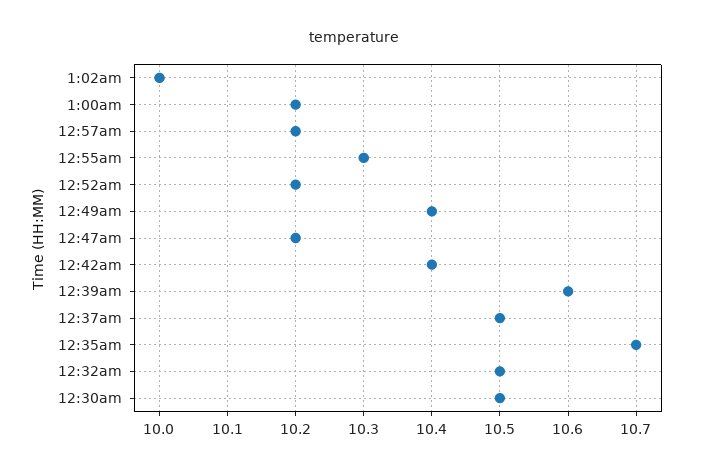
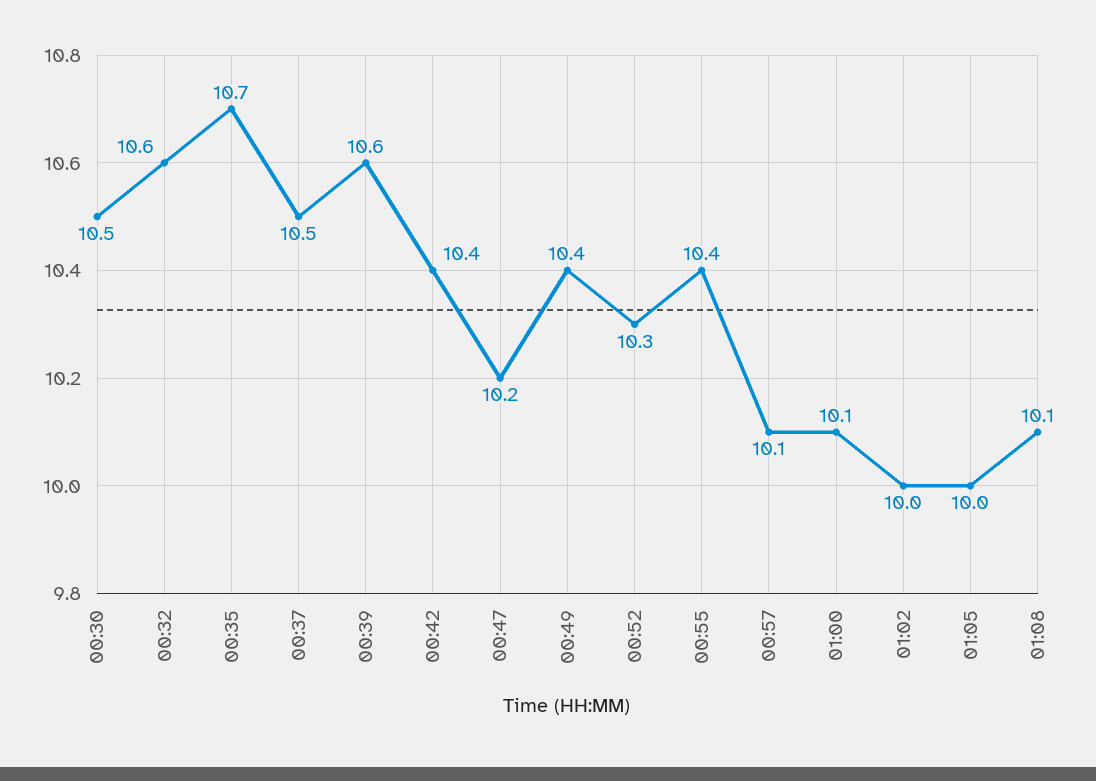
1:00am: 10.2 -> 10.1
12:57am: 10.2 -> 10.1
12:55am: 10.3 -> 10.4
12:52am: 10.2 -> 10.3
12:32am: 10.5 -> 10.6
01:05: none -> 10
01:08: none -> 10.1

